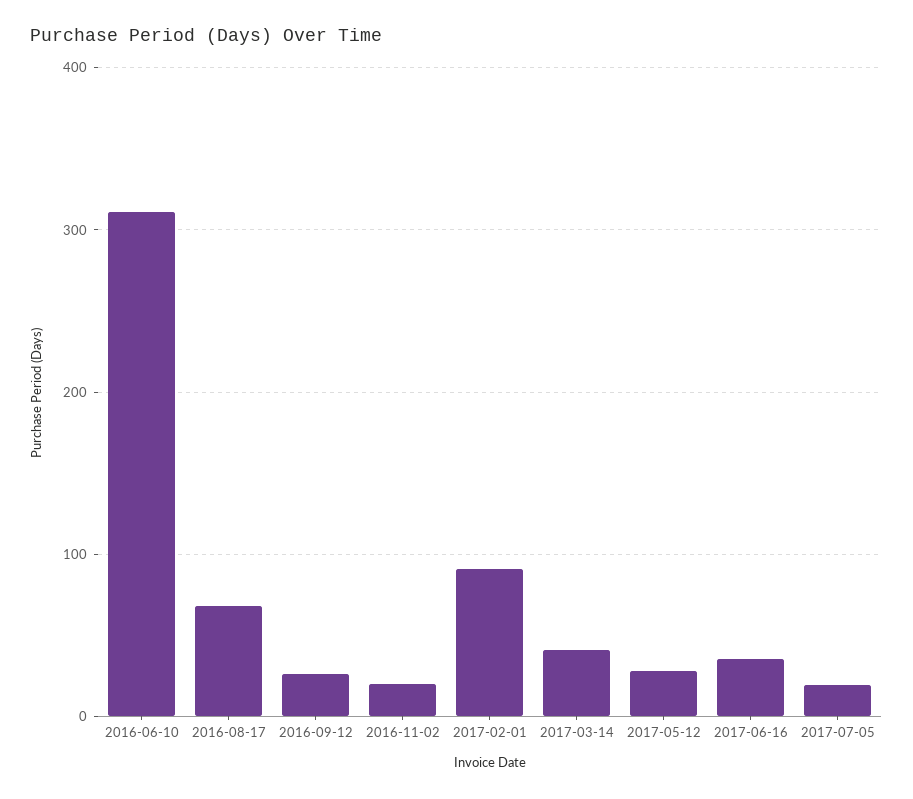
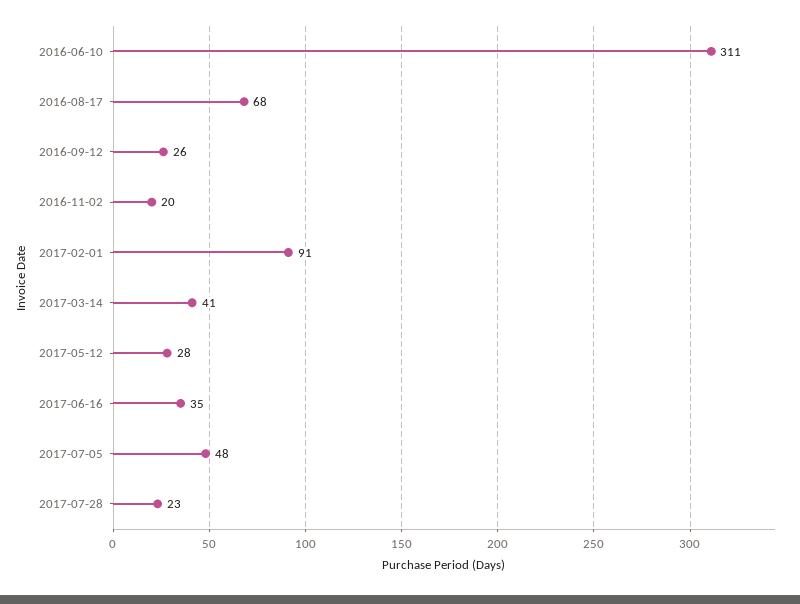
2017-07-05: 20 -> 48
2017-07-28: none -> 23

